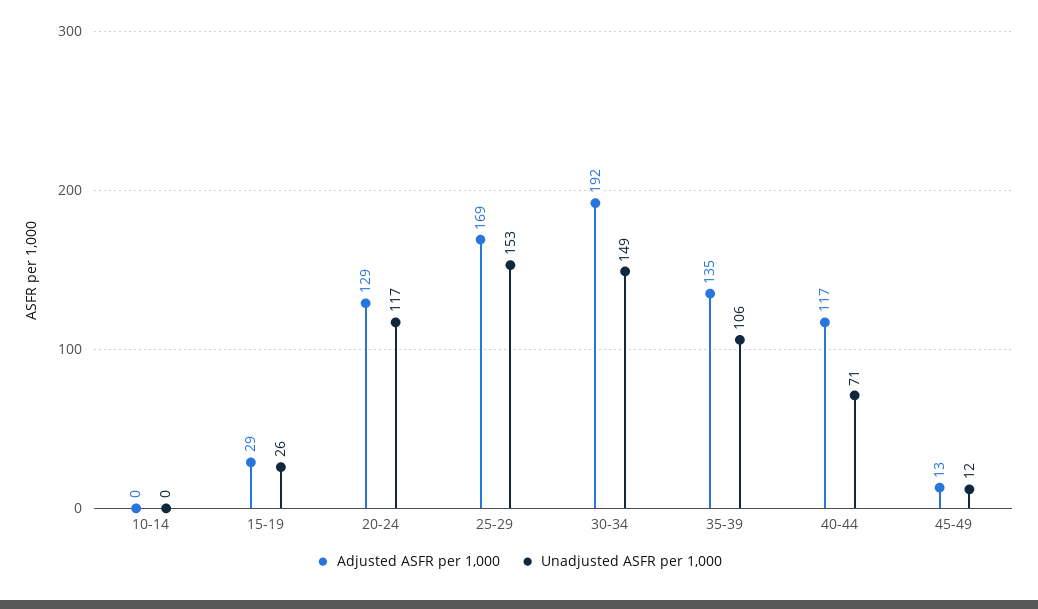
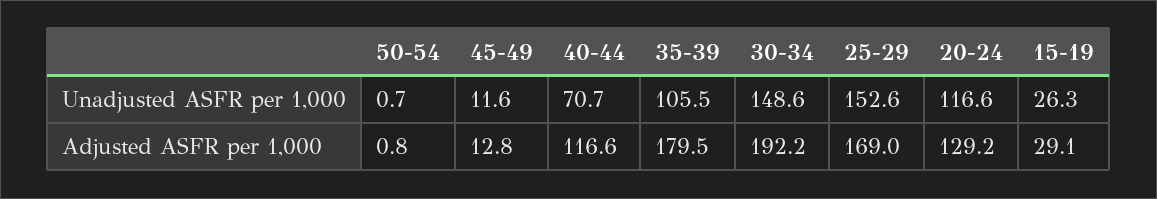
Adjusted ASFR per 1,000, 10-14: 0 -> none
Unadjusted ASFR per 1,000, 10-14: 0 -> none
Adjusted ASFR per 1,000, 35-39: 135 -> 179.5
Unadjusted ASFR per 1,000, 50-54: none -> 0.7
Adjusted ASFR per 1,000, 50-54: none -> 0.8

